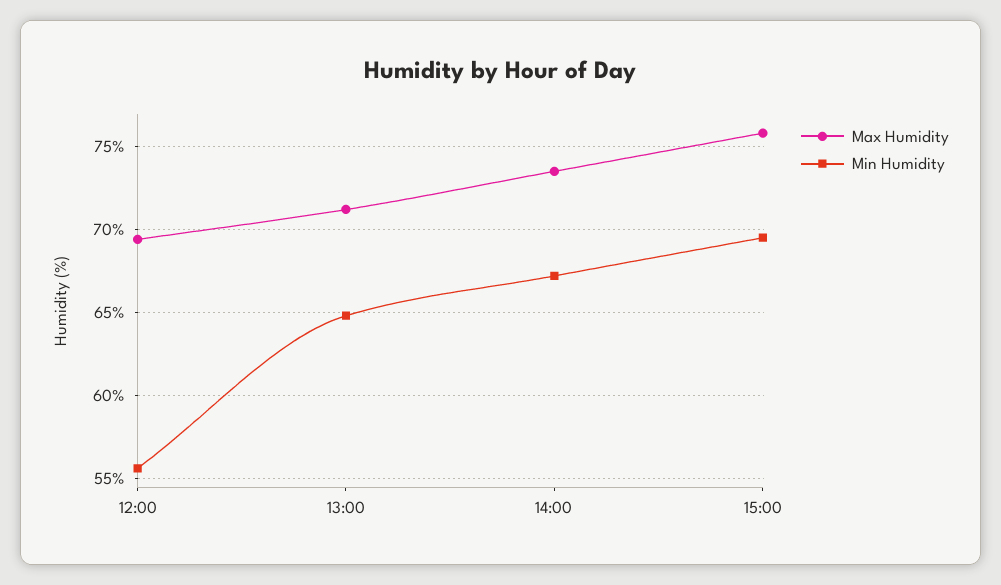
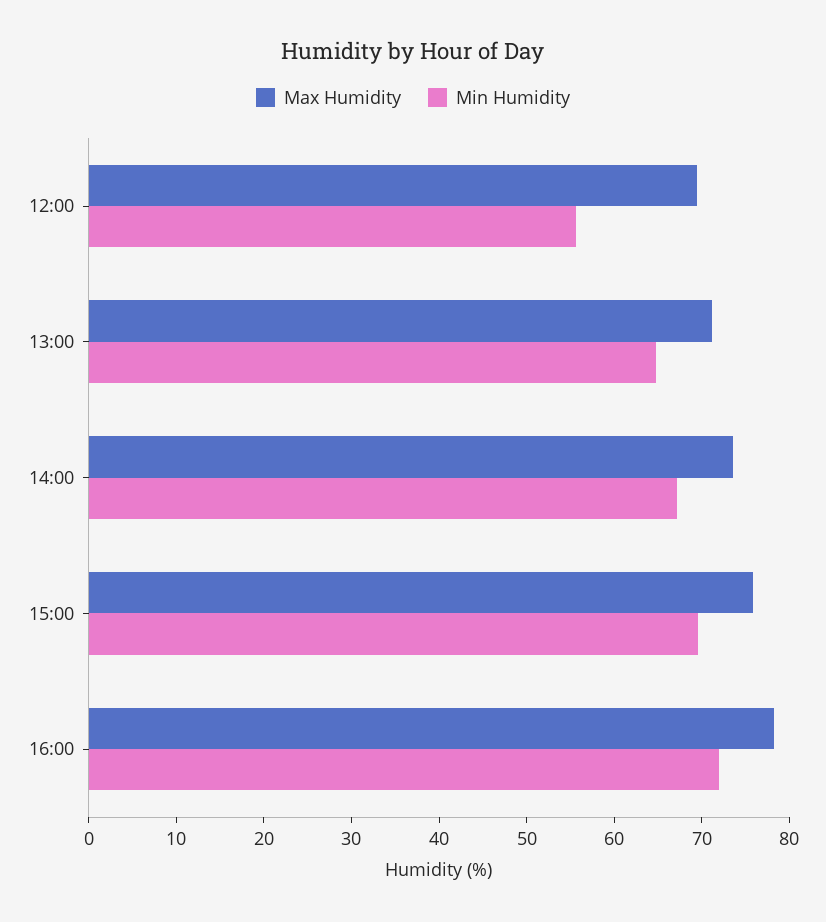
Max Humidity, 16:00: none -> 78
Min Humidity, 16:00: none -> 72

